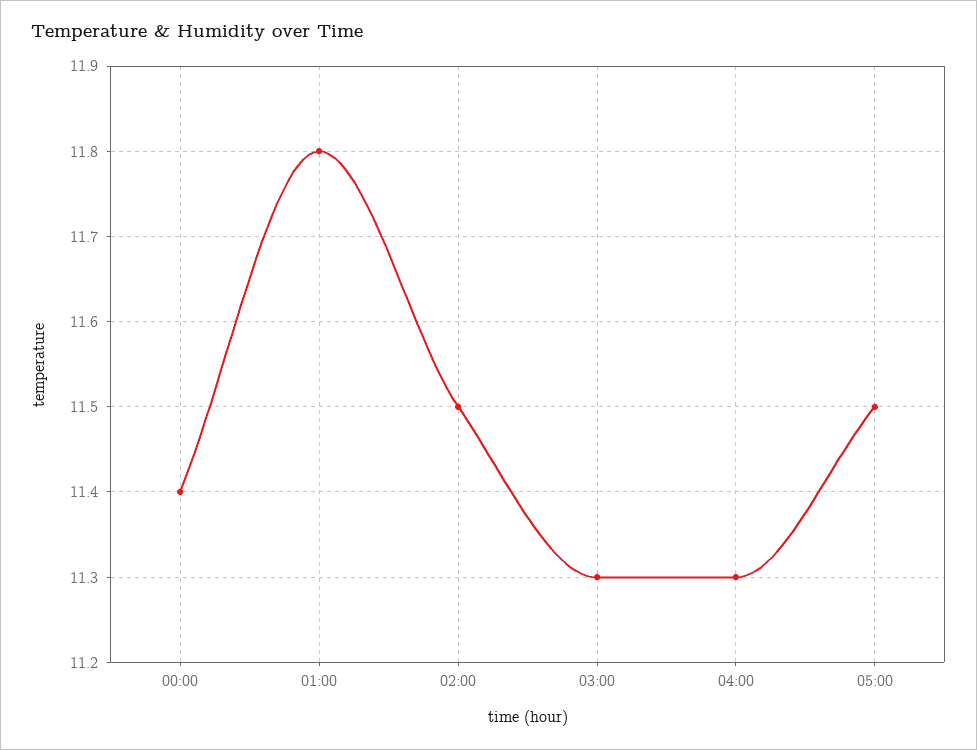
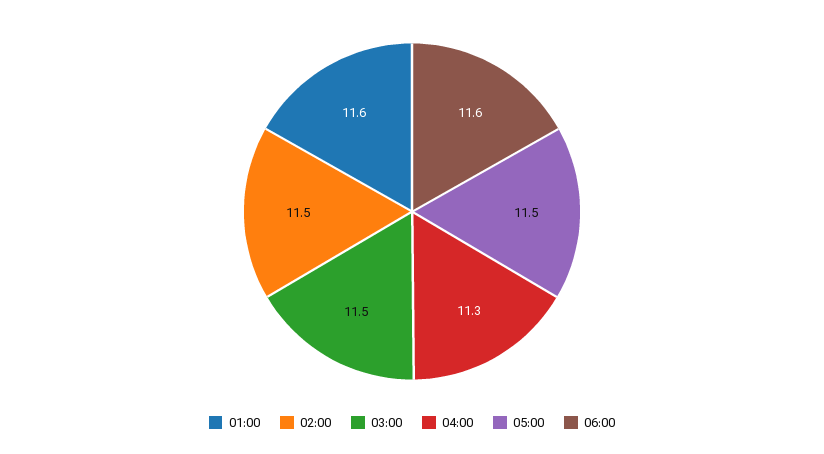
00:00: 11.4 -> none
01:00: 11.8 -> 11.6
03:00: 11.3 -> 11.5
06:00: none -> 11.6

